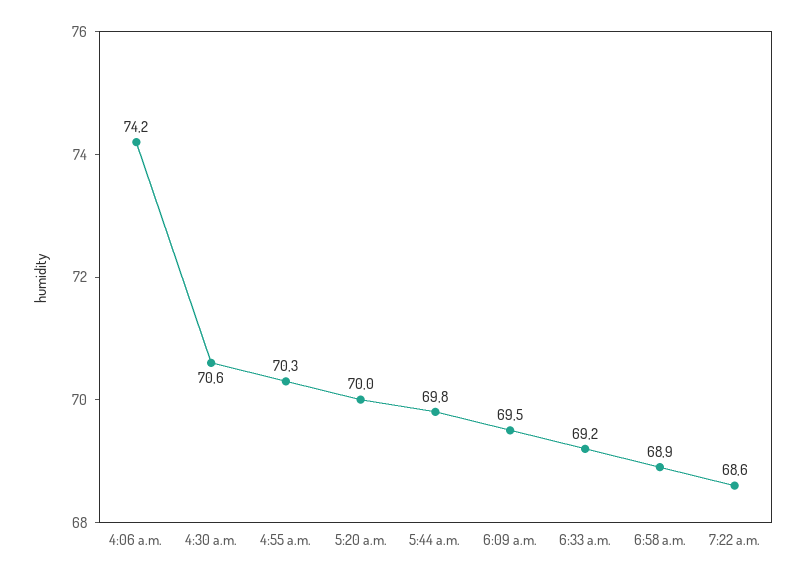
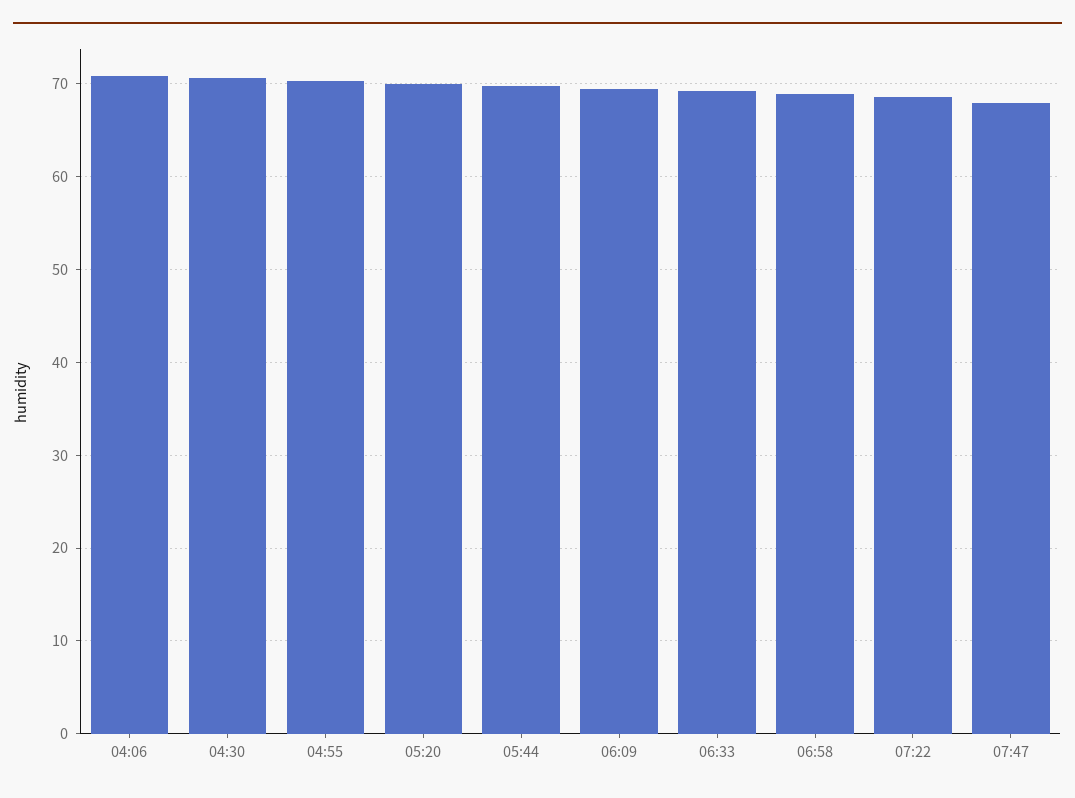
4:06 a.m.: 74.2 -> 71
07:47: none -> 68

